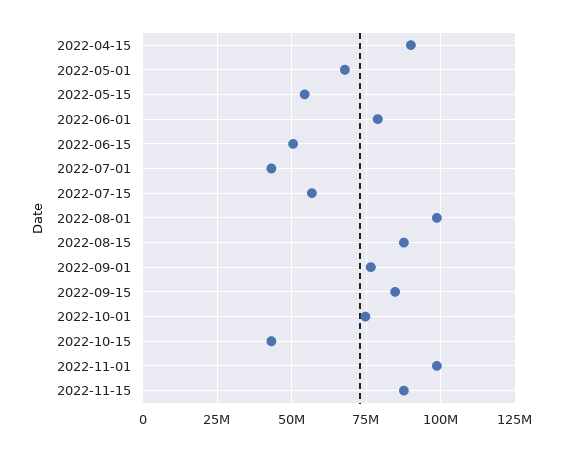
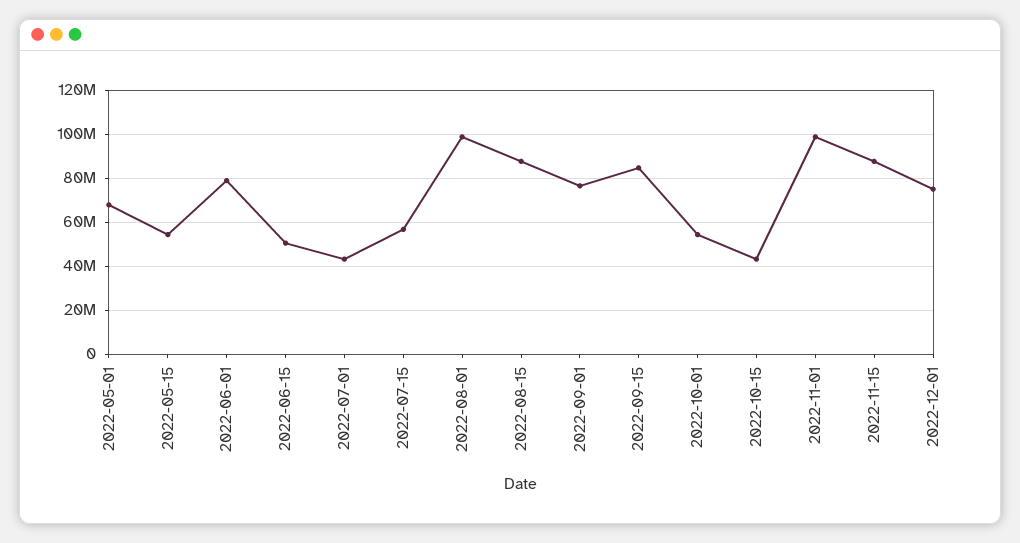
2022-04-15: 90000000 -> none
2022-10-01: 75000000 -> 55000000
2022-12-01: none -> 75000000

